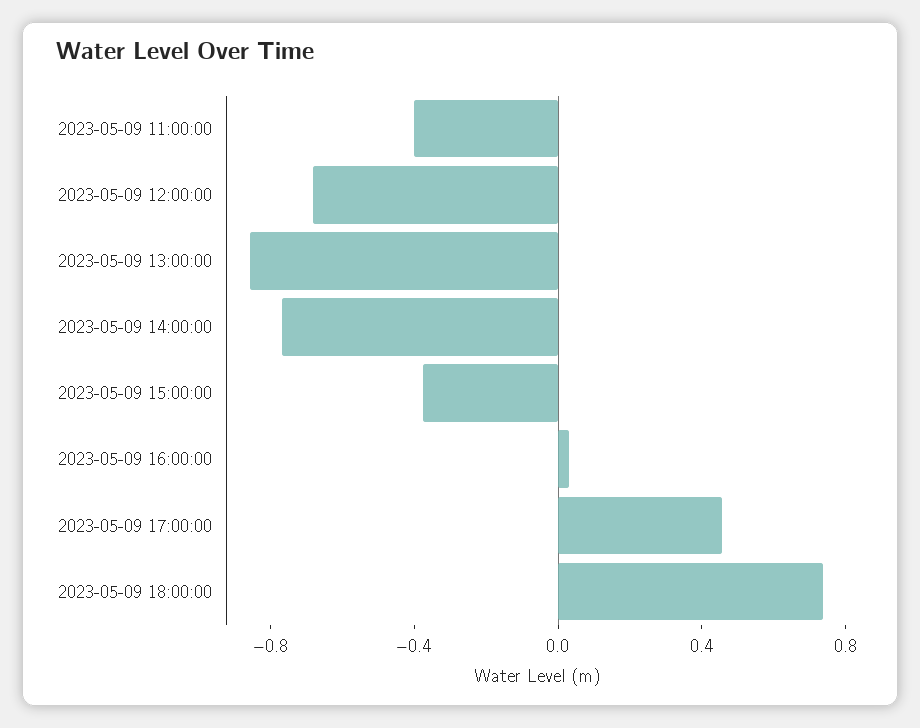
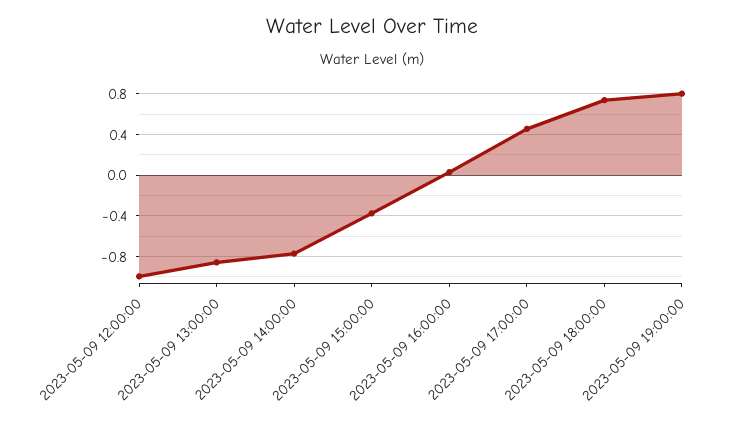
2023-05-09 11:00:00: -0.4 -> none
2023-05-09 12:00:00: -0.7 -> -1
2023-05-09 19:00:00: none -> 0.8

